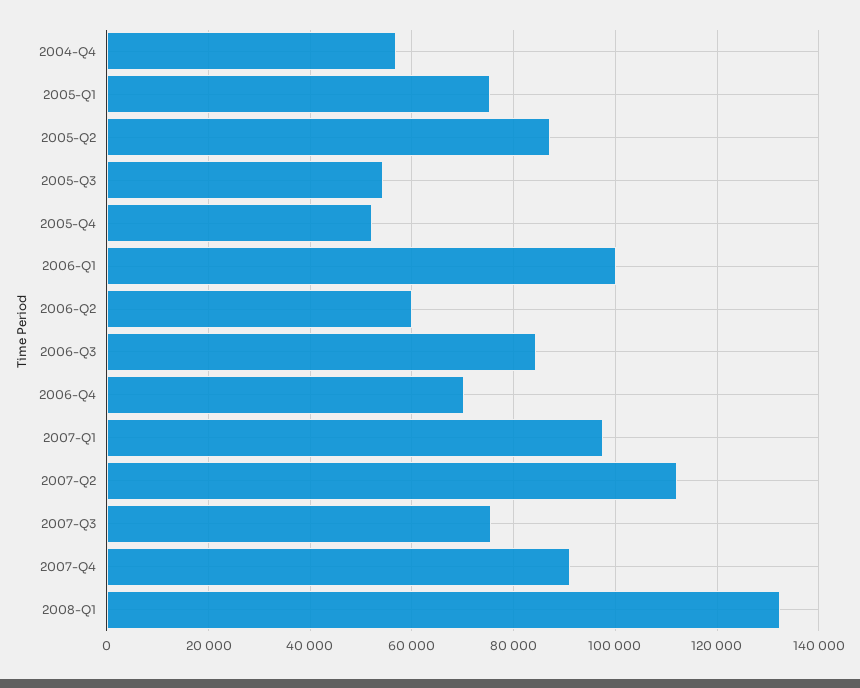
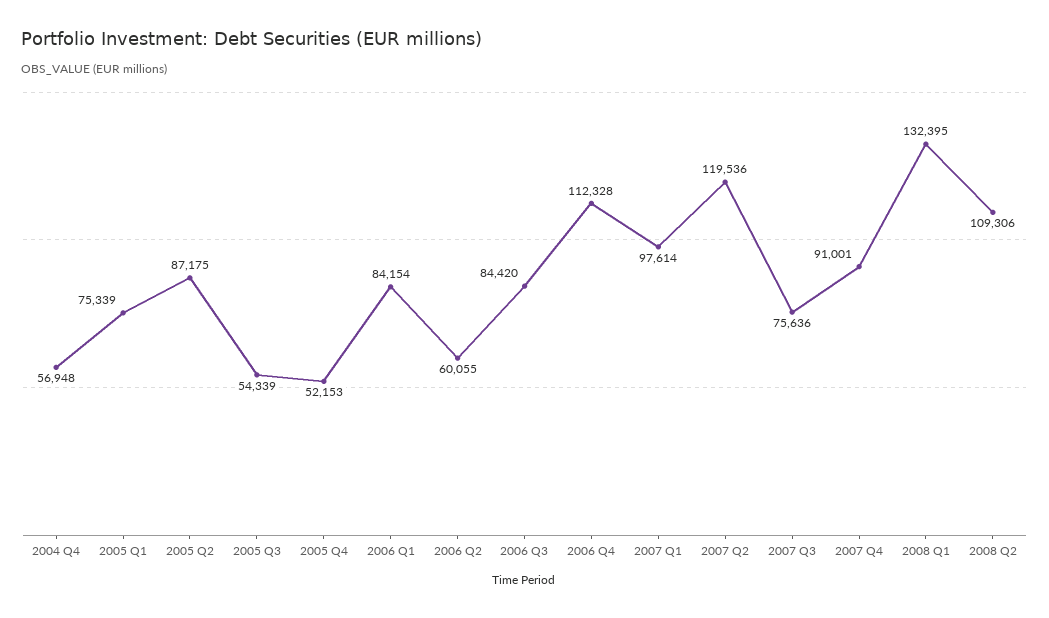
2006-Q1: 100000 -> 84154
2006-Q4: 70000 -> 112328
2007-Q2: 112000 -> 119536
2008 Q2: none -> 109306

